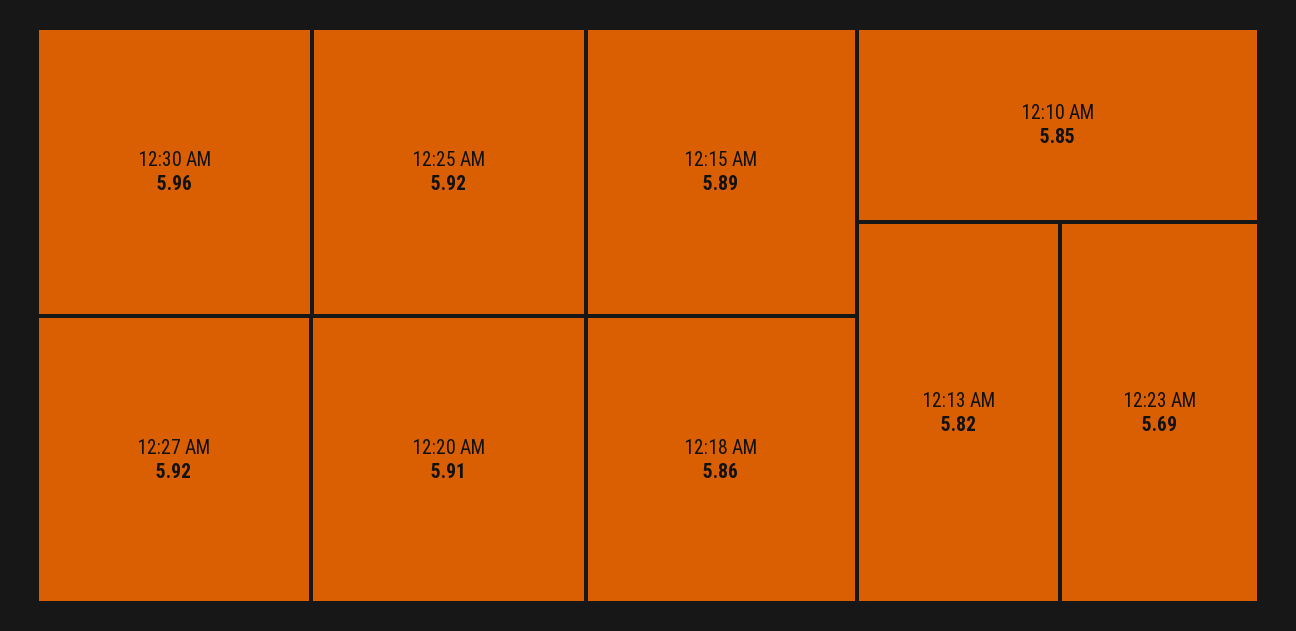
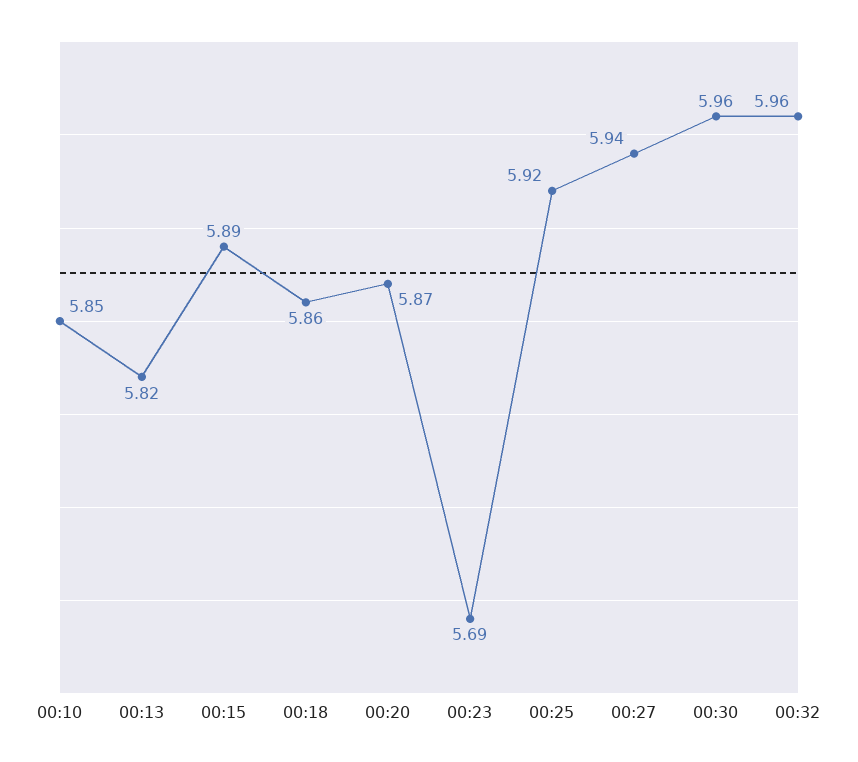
12:27 AM: 5.92 -> 5.94
12:20 AM: 5.91 -> 5.87
00:32: none -> 5.96

